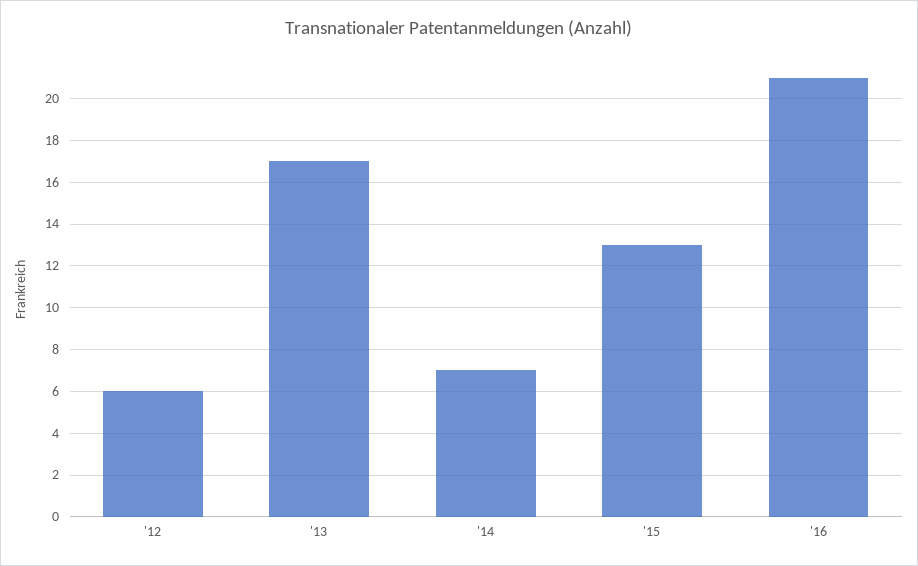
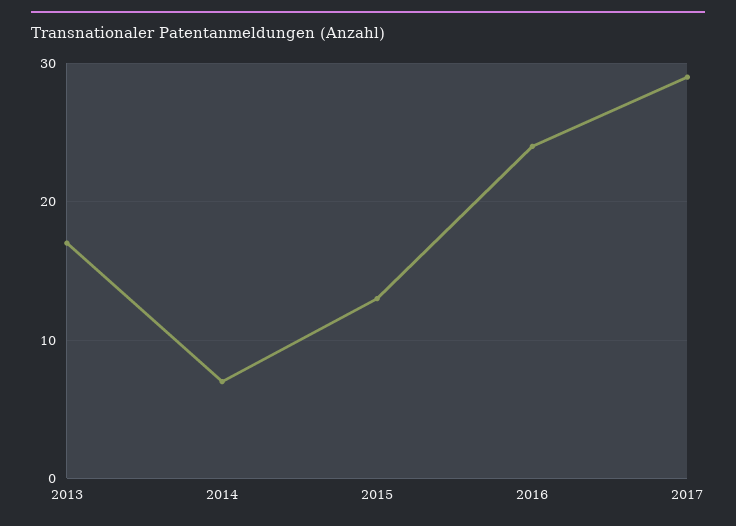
'12: 6 -> none
'16: 21 -> 24
2017: none -> 29

